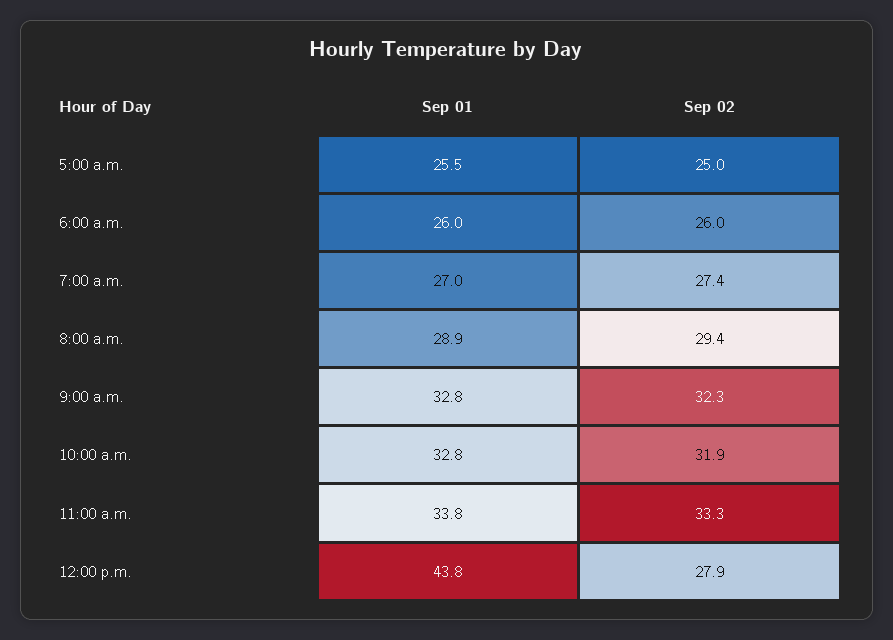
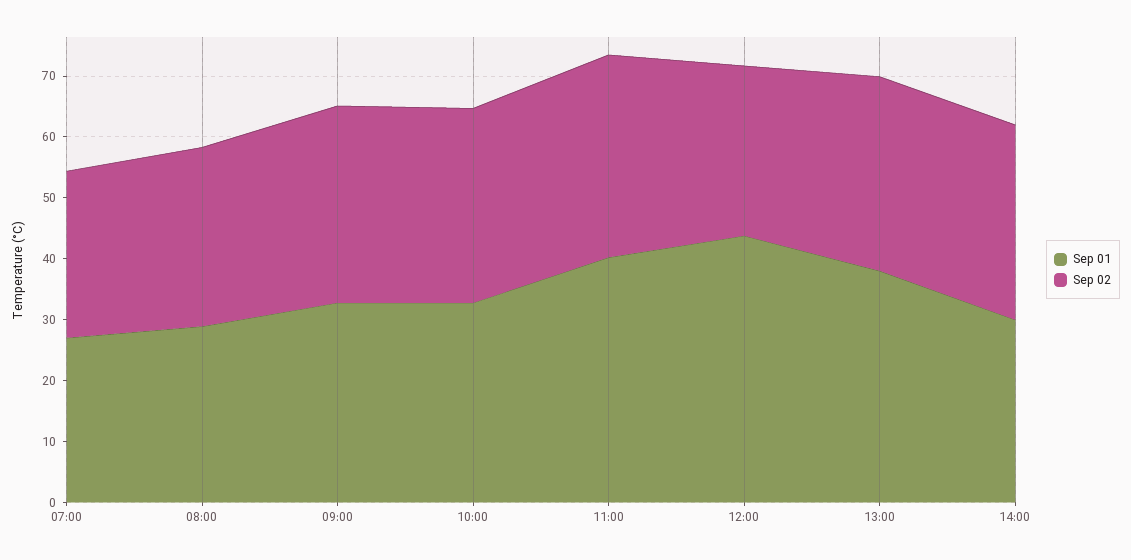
Sep 01, 5:00 a.m.: 25.5 -> none
Sep 02, 5:00 a.m.: 25 -> none
Sep 01, 6:00 a.m.: 26 -> none
Sep 02, 6:00 a.m.: 26 -> none
Sep 01, 11:00 a.m.: 33.8 -> 40
Sep 01, 13:00: none -> 38
Sep 02, 13:00: none -> 32
Sep 01, 14:00: none -> 30
Sep 02, 14:00: none -> 32

